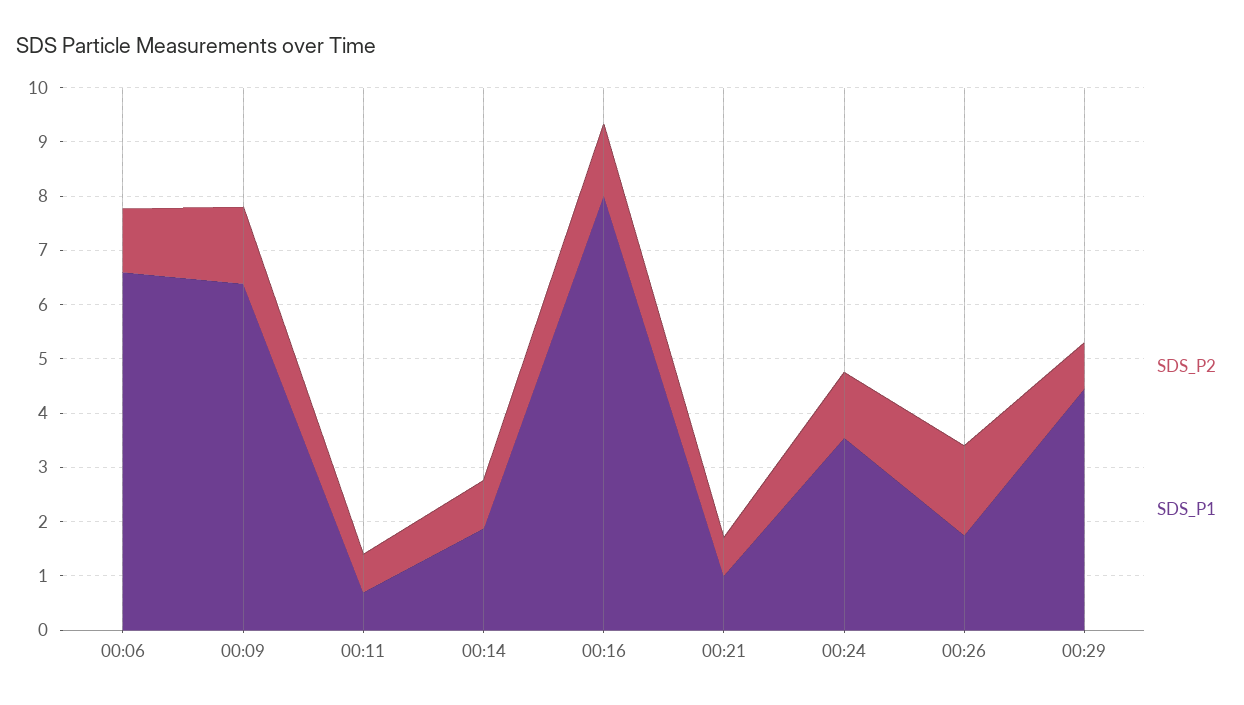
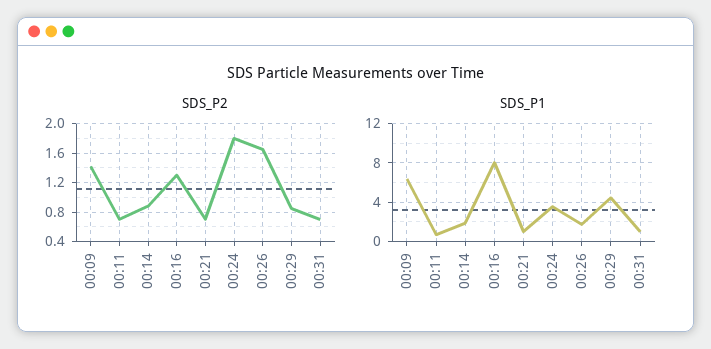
SDS_P2, 00:06: 1.2 -> none
SDS_P1, 00:06: 6.6 -> none
SDS_P2, 00:24: 1.2 -> 1.8
SDS_P2, 00:31: none -> 0.7
SDS_P1, 00:31: none -> 1

